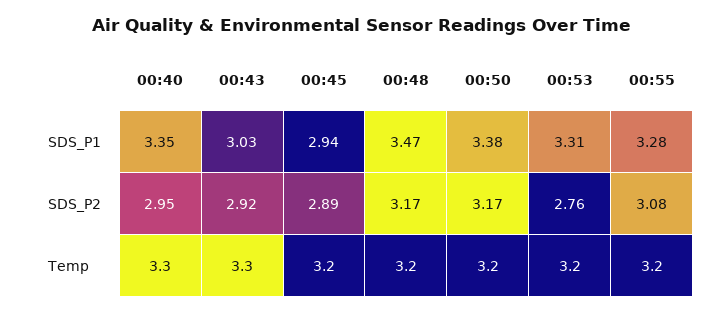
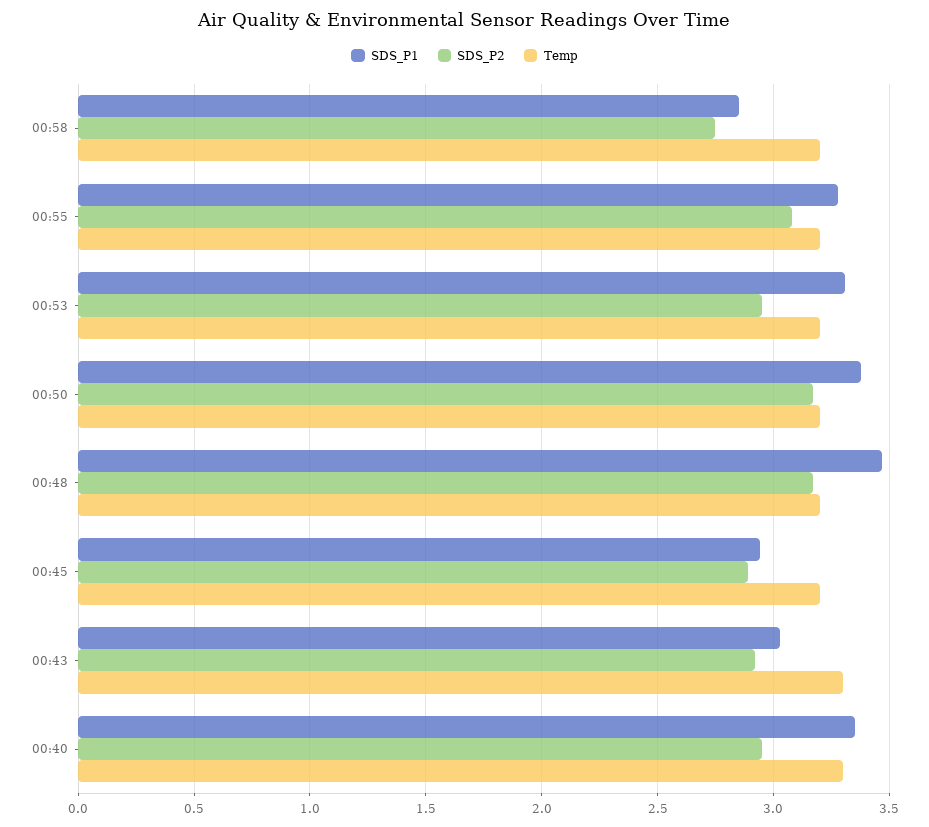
SDS_P2, 00:53: 2.76 -> 2.95
SDS_P1, 00:58: none -> 2.85
SDS_P2, 00:58: none -> 2.75
Temp, 00:58: none -> 3.2

